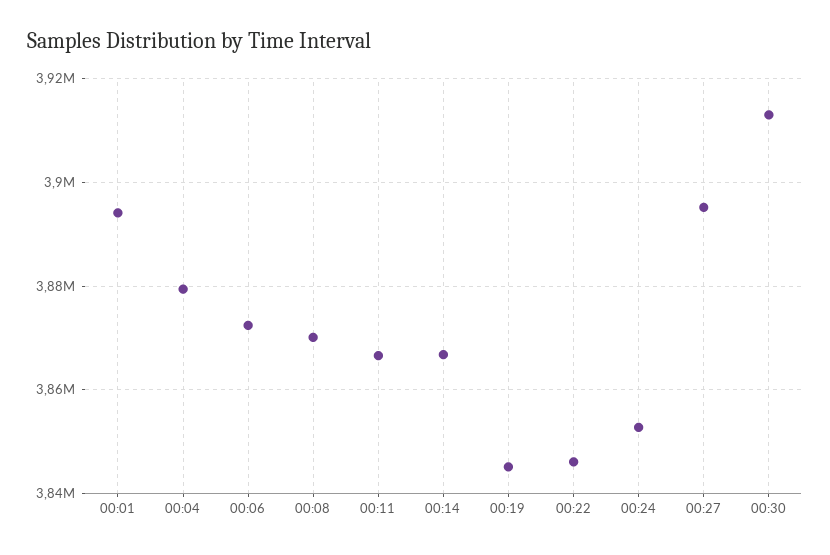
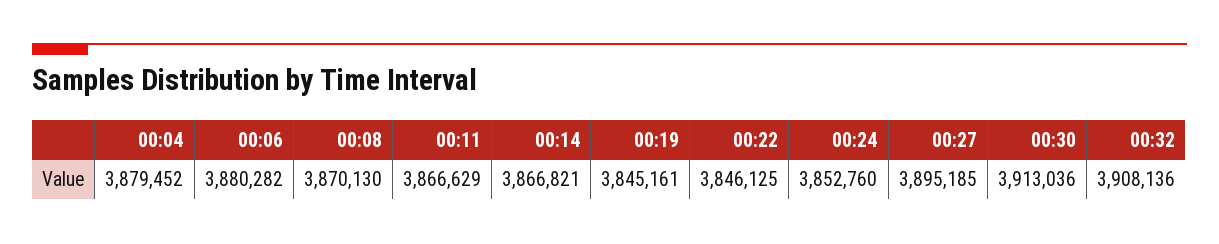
00:01: 3894000 -> none
00:06: 3872000 -> 3880282
00:32: none -> 3908136

